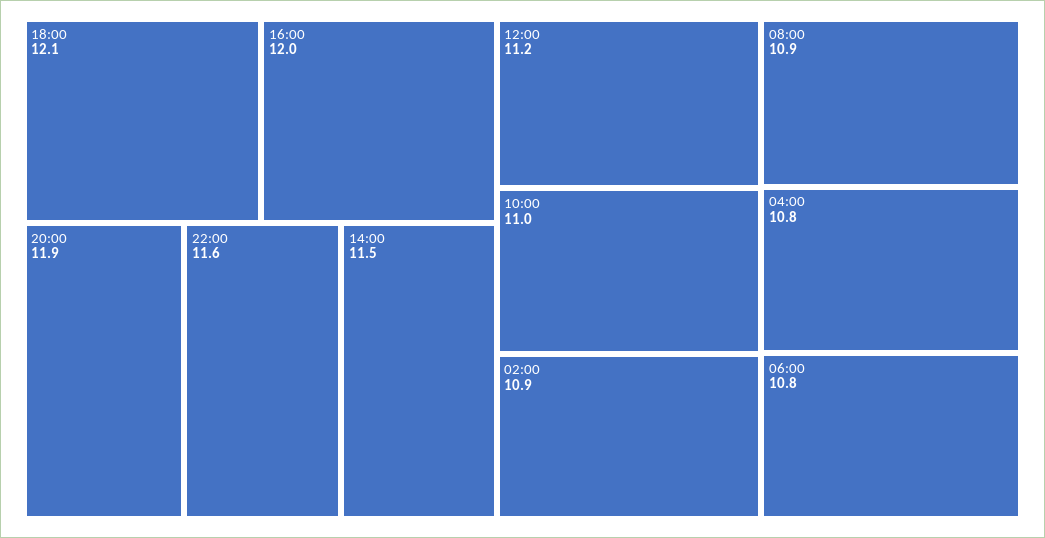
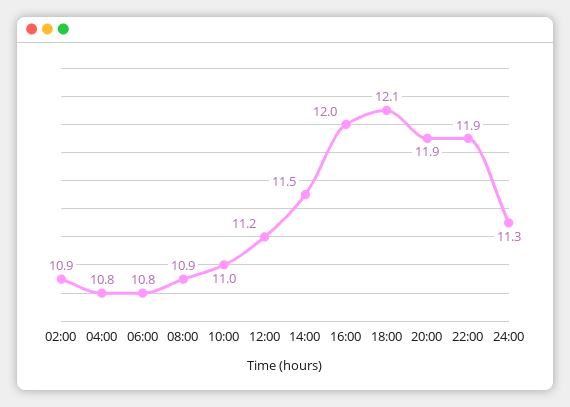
22:00: 11.6 -> 11.9
24:00: none -> 11.3

